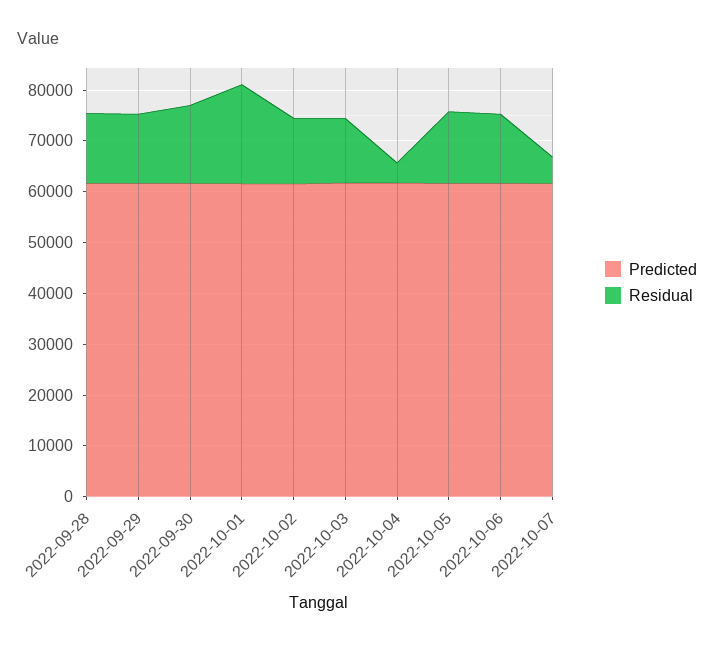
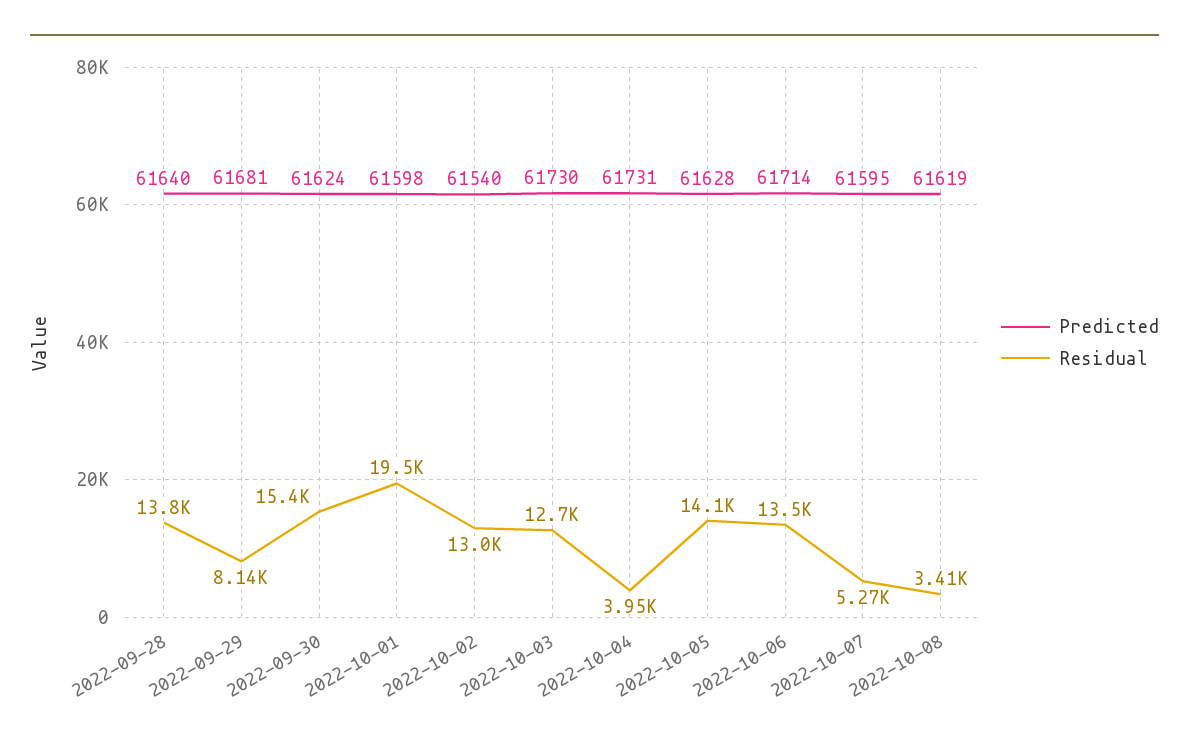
Residual, 2022-09-29: 14000 -> 8140
Predicted, 2022-10-08: none -> 61619
Residual, 2022-10-08: none -> 3410

